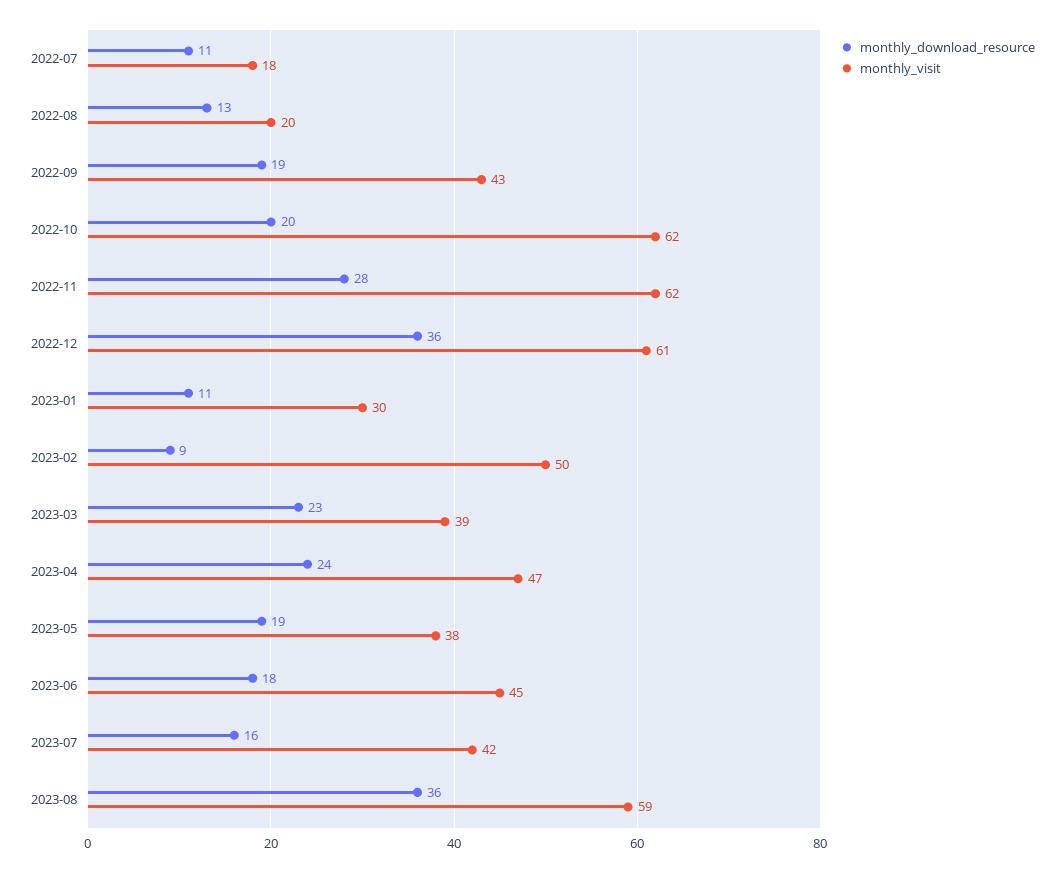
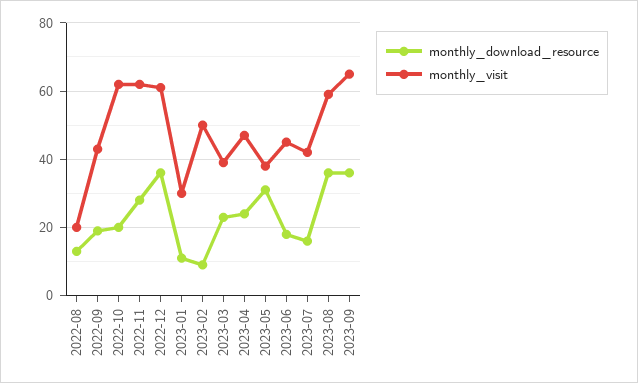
monthly_download_resource, 2022-07: 11 -> none
monthly_visit, 2022-07: 18 -> none
monthly_download_resource, 2023-05: 19 -> 30
monthly_download_resource, 2023-09: none -> 35
monthly_visit, 2023-09: none -> 65

